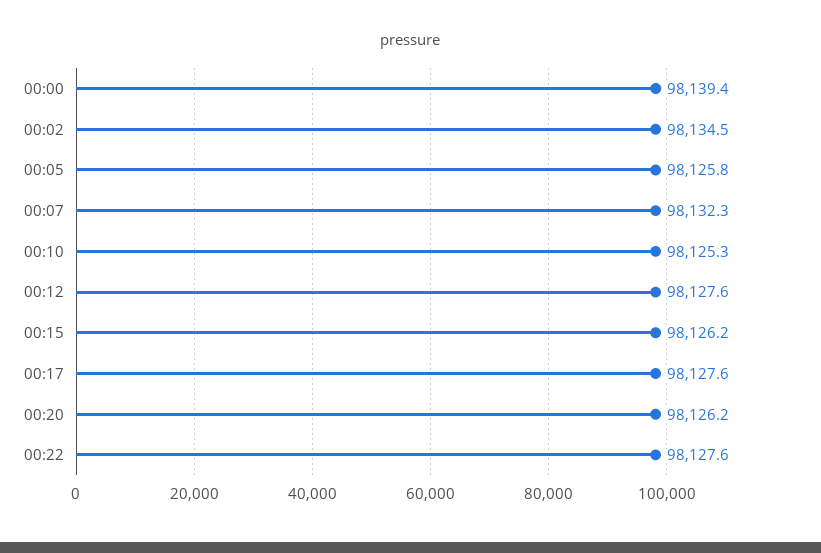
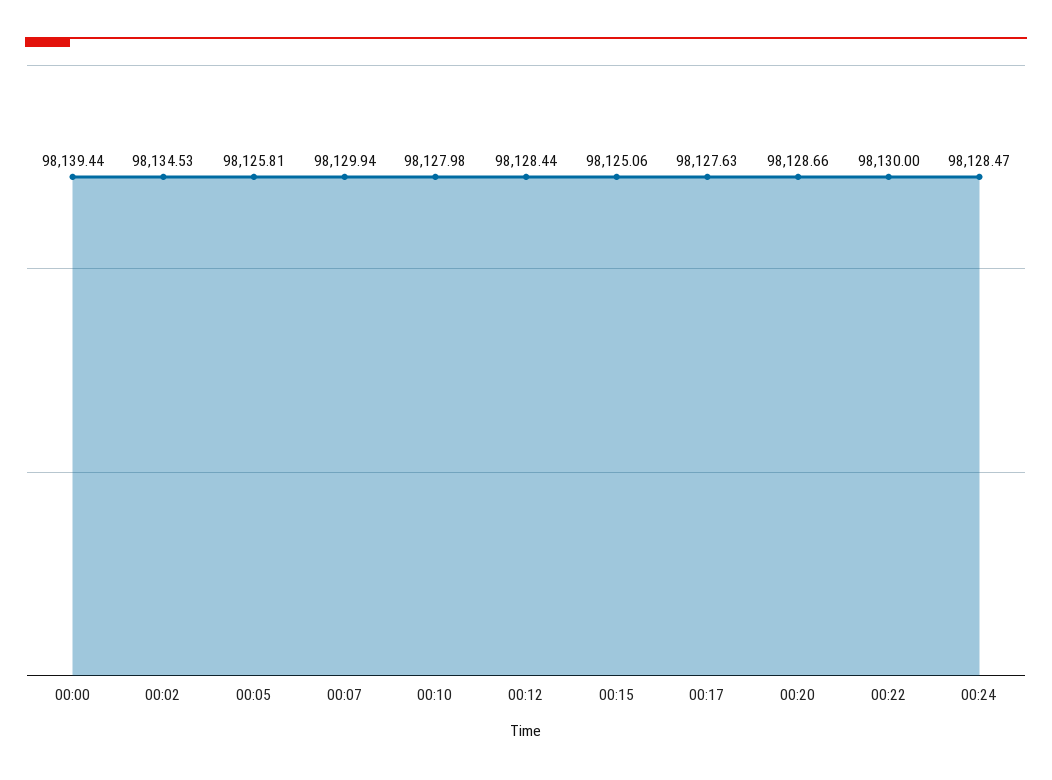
00:07: 98132.3 -> 98129.94
00:10: 98125.3 -> 98127.98
00:12: 98127.6 -> 98128.44
00:15: 98126.2 -> 98125.06
00:20: 98126.2 -> 98128.66
00:22: 98127.6 -> 98130
00:24: none -> 98128.47

